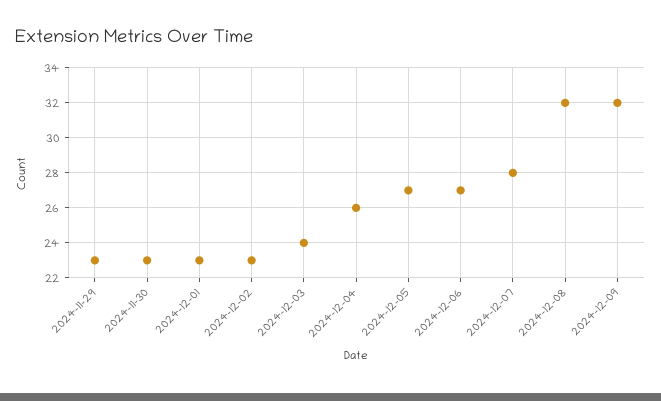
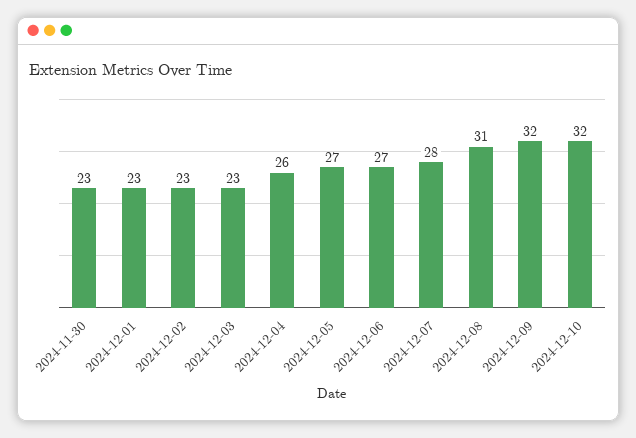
2024-11-29: 23 -> none
2024-12-03: 24 -> 23
2024-12-08: 32 -> 31
2024-12-10: none -> 32

